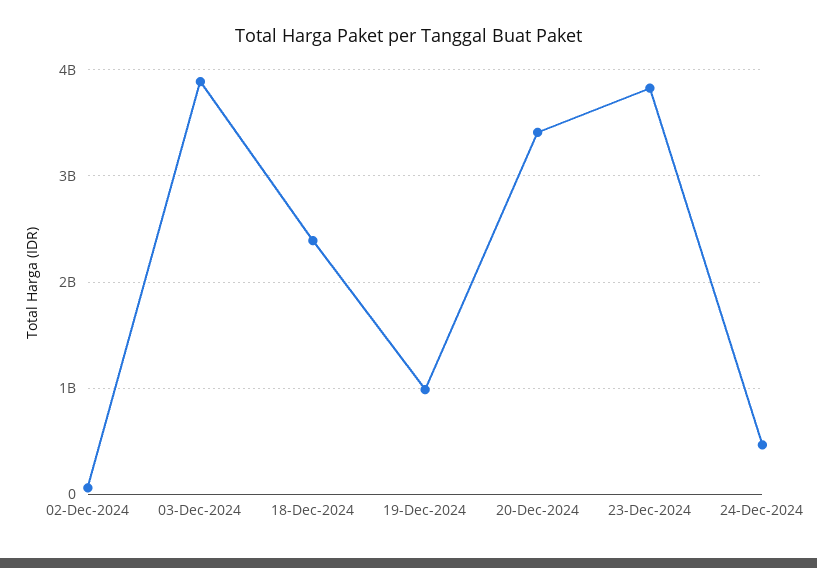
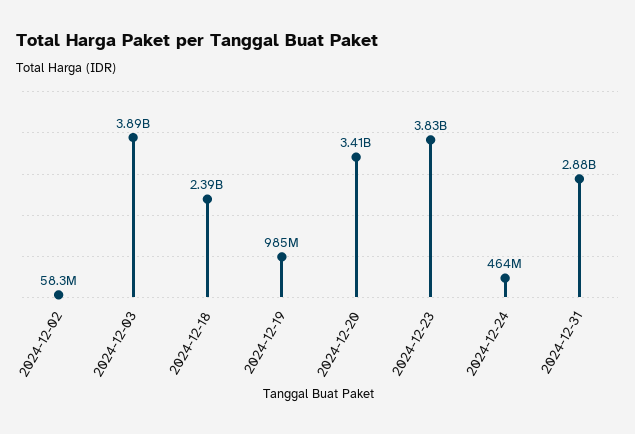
2024-12-31: none -> 2880000000

